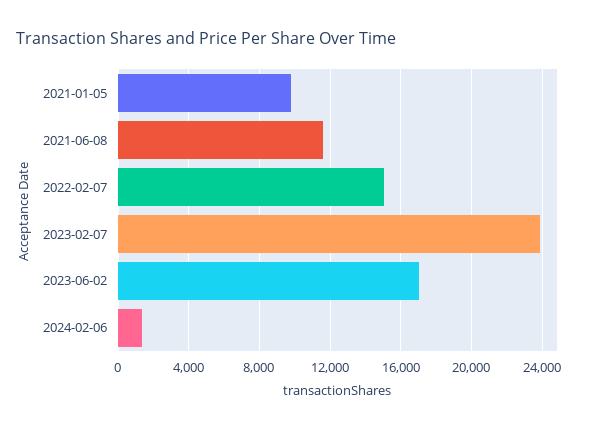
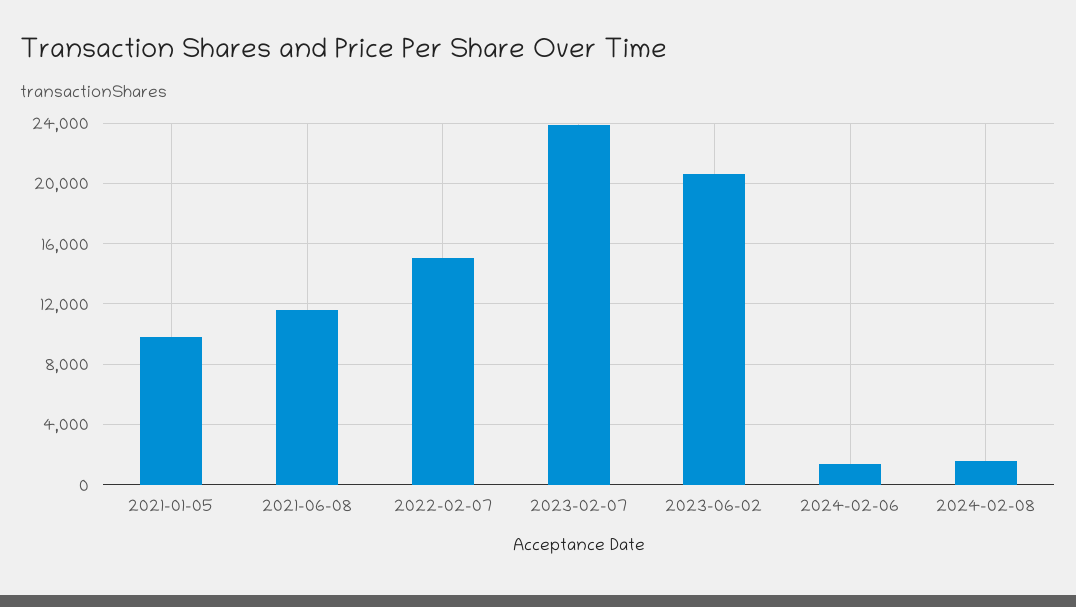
2023-06-02: 17000 -> 20500
2024-02-08: none -> 1500

